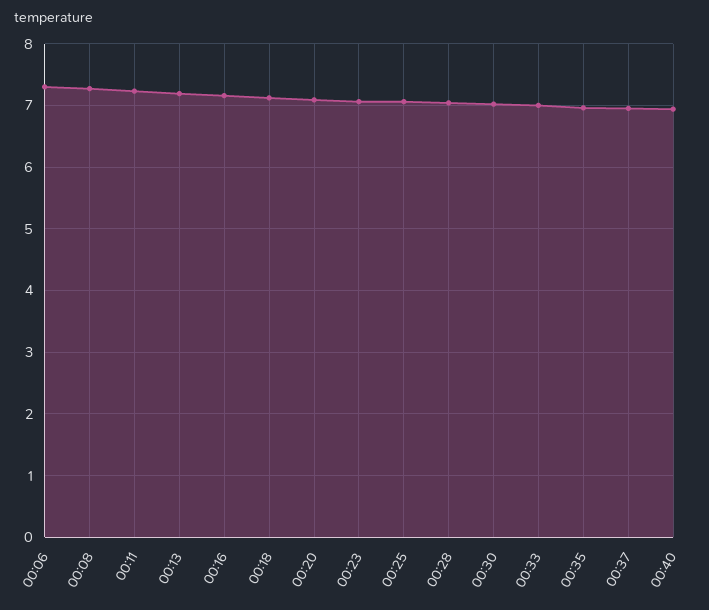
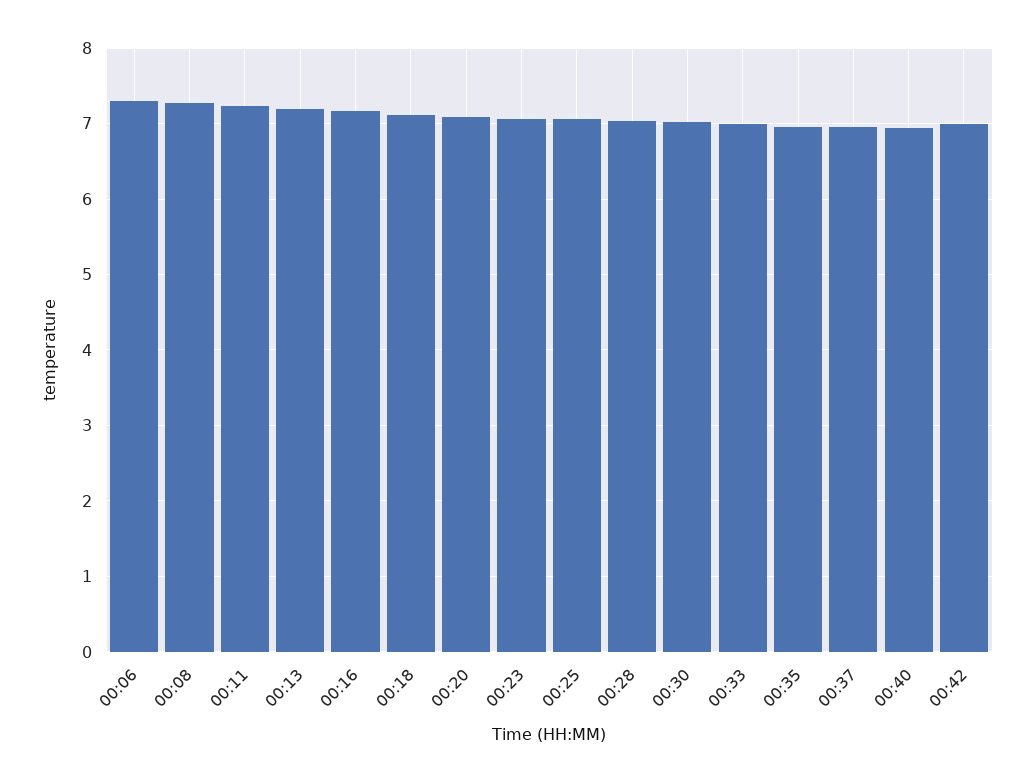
00:42: none -> 7

